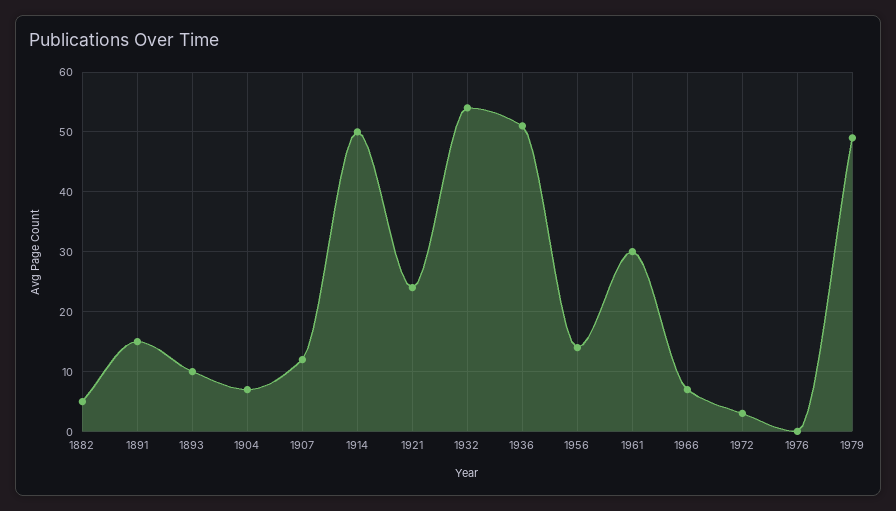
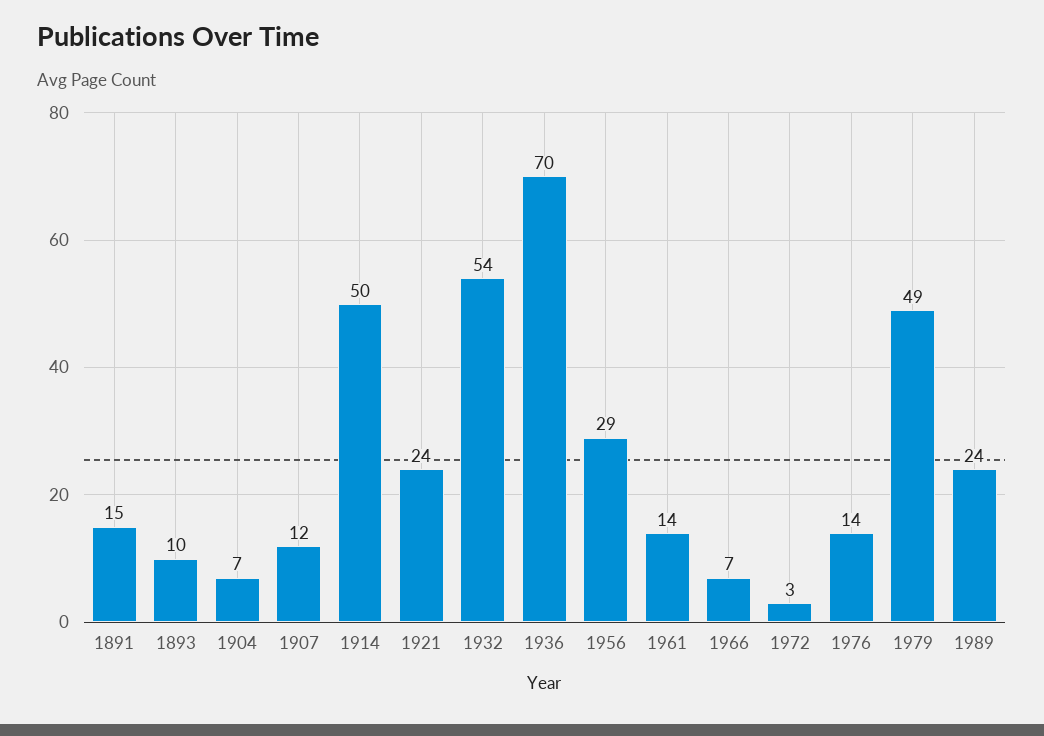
1882: 5 -> none
1936: 50 -> 70
1956: 15 -> 29
1961: 30 -> 14
1976: 0 -> 14
1989: none -> 24

